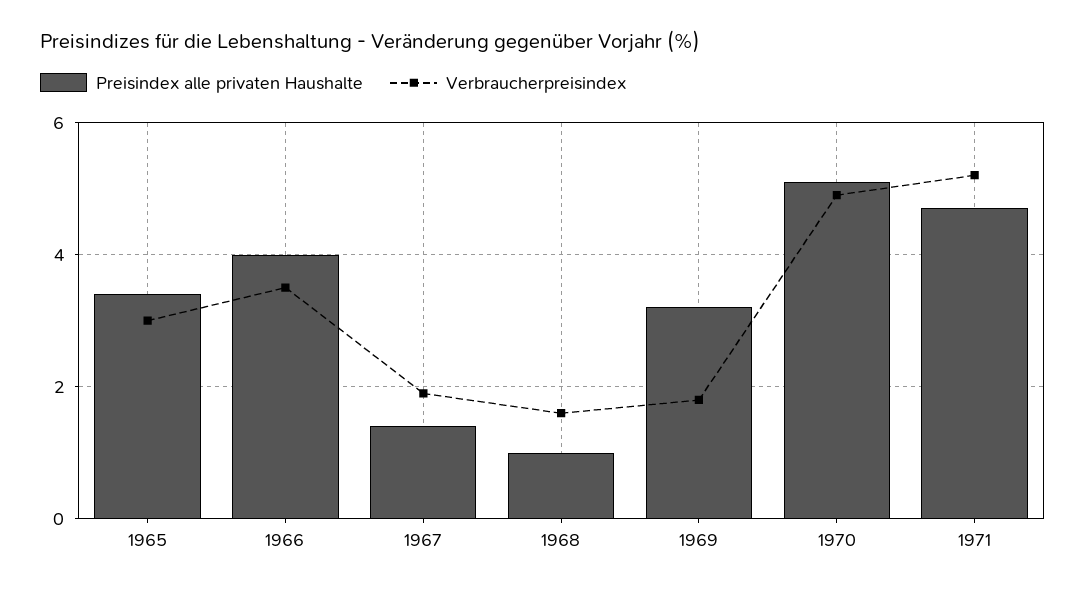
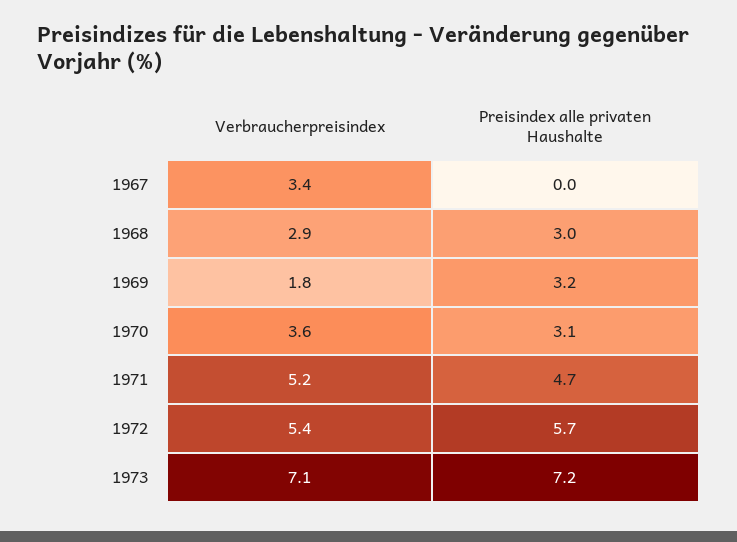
Preisindex alle privaten Haushalte, 1965: 3.5 -> none
Verbraucherpreisindex, 1965: 3 -> none
Preisindex alle privaten Haushalte, 1966: 4 -> none
Verbraucherpreisindex, 1966: 3.5 -> none
Preisindex alle privaten Haushalte, 1967: 1.5 -> 0
Verbraucherpreisindex, 1967: 2 -> 3.4
Preisindex alle privaten Haushalte, 1968: 1 -> 3
Verbraucherpreisindex, 1968: 1.5 -> 2.9
Preisindex alle privaten Haushalte, 1970: 5 -> 3.1
Verbraucherpreisindex, 1970: 5 -> 3.6
Verbraucherpreisindex, 1972: none -> 5.4
Preisindex alle privaten Haushalte, 1972: none -> 5.7
Verbraucherpreisindex, 1973: none -> 7.1
Preisindex alle privaten Haushalte, 1973: none -> 7.2

